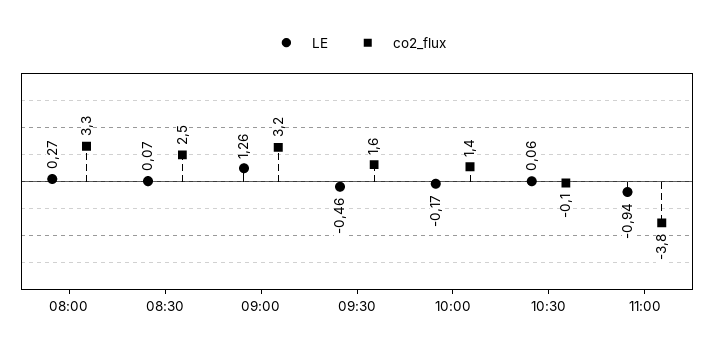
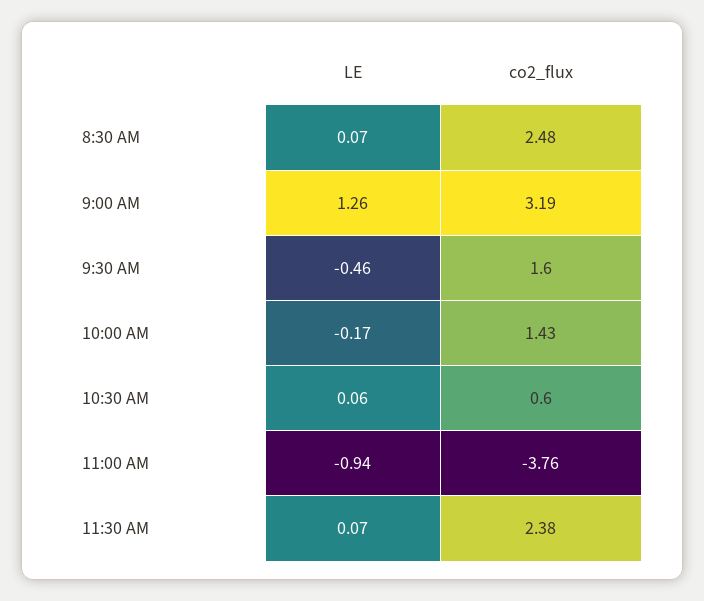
LE, 08:00: 0.27 -> none
co2_flux, 08:00: 3.3 -> none
co2_flux, 10:30: -0.1 -> 0.6
LE, 11:30 AM: none -> 0.07
co2_flux, 11:30 AM: none -> 2.38

